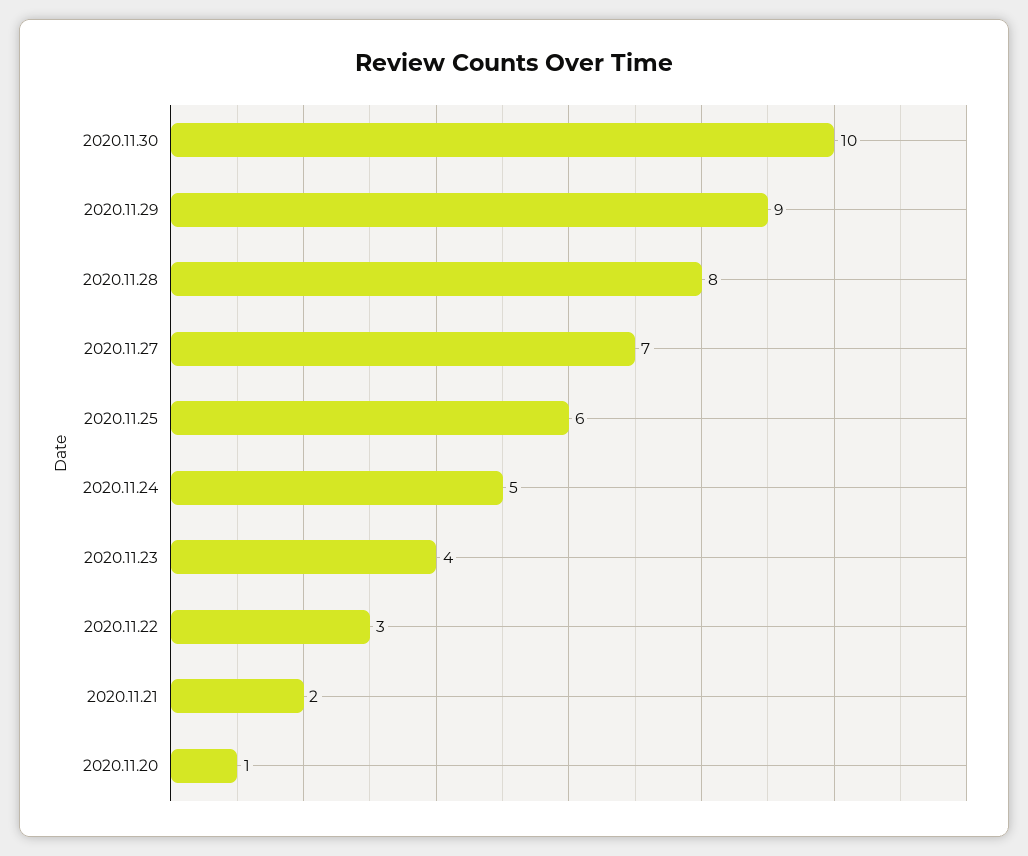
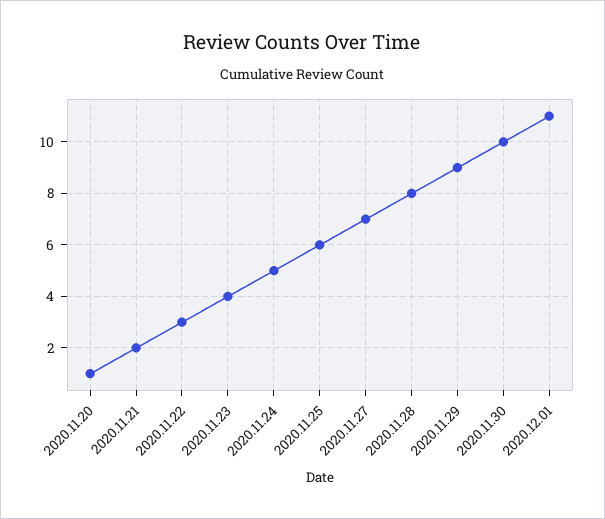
2020.12.01: none -> 11

